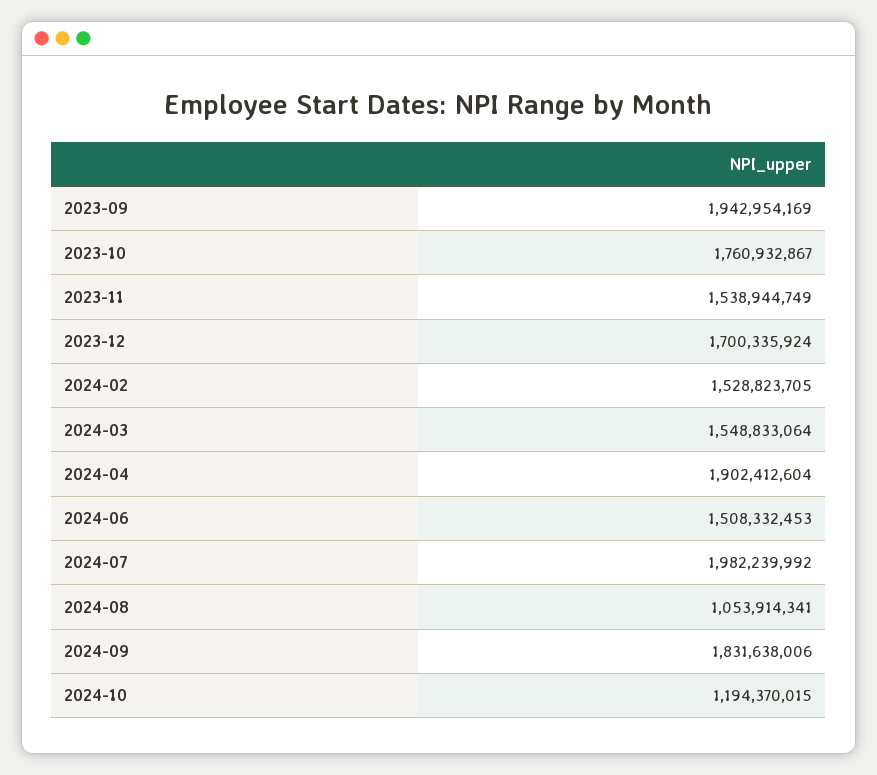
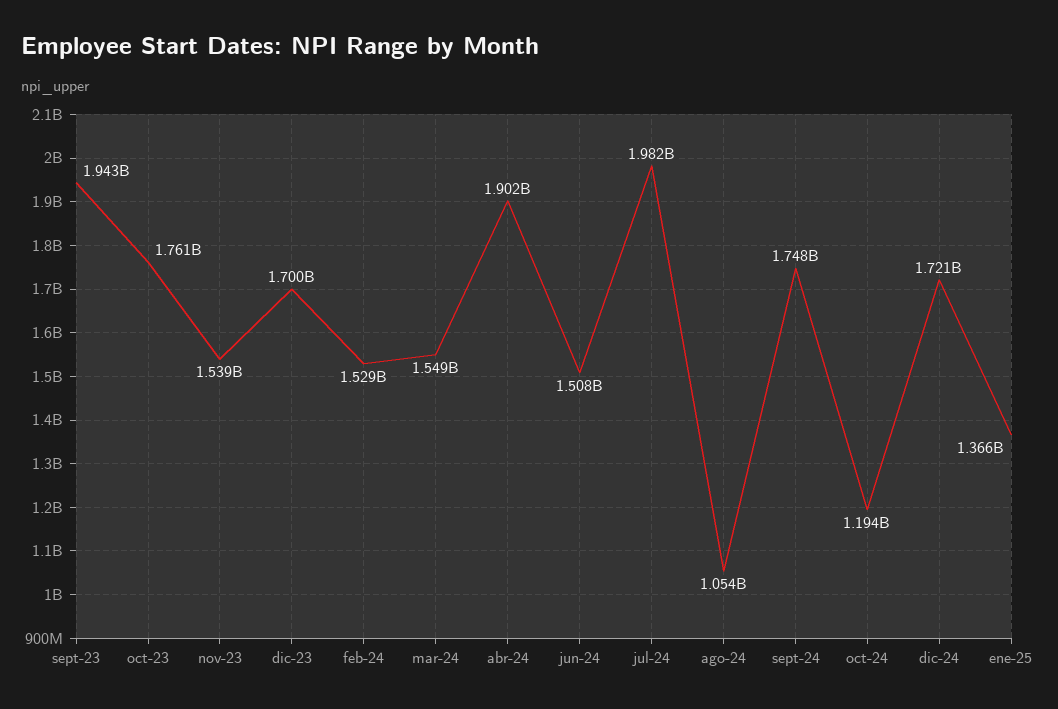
2024-09: 1831638006 -> 1748000000
dic-24: none -> 1721000000
ene-25: none -> 1366000000

